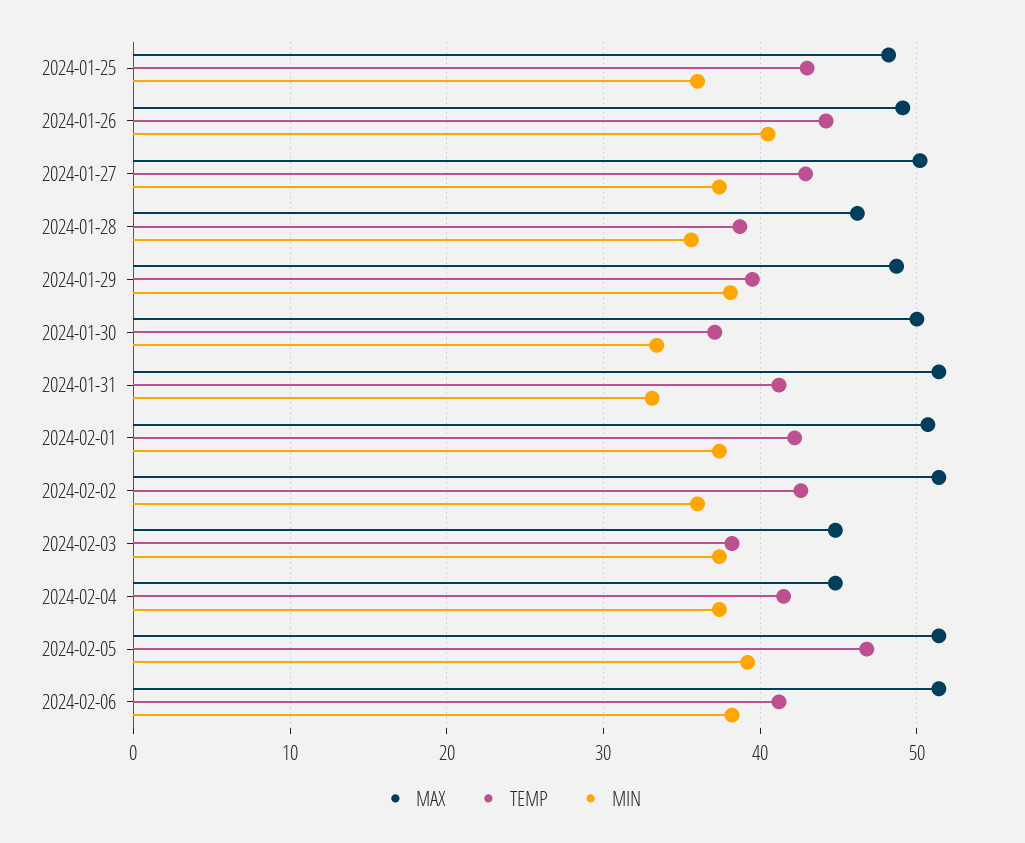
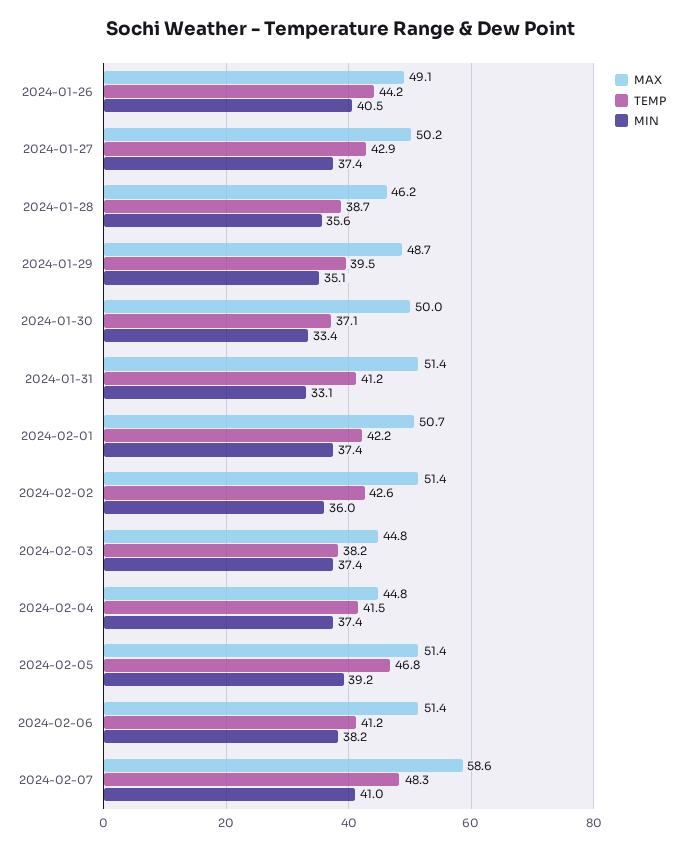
MAX, 2024-01-25: 48 -> none
TEMP, 2024-01-25: 43 -> none
MIN, 2024-01-25: 36 -> none
MIN, 2024-01-29: 38 -> 35.1
MAX, 2024-02-07: none -> 58.6
TEMP, 2024-02-07: none -> 48.3
MIN, 2024-02-07: none -> 41

